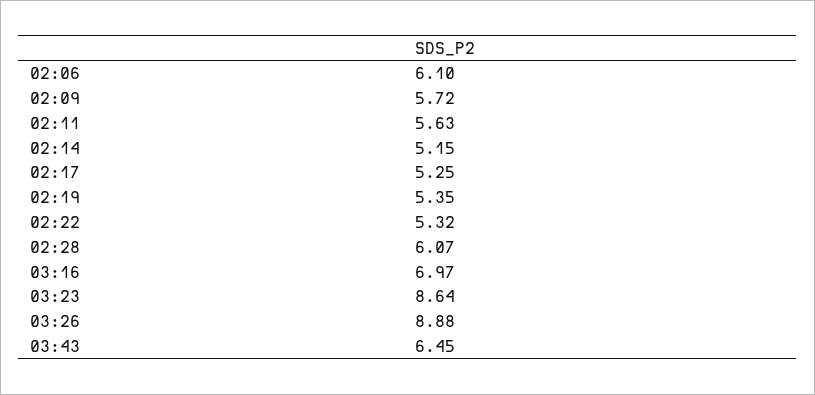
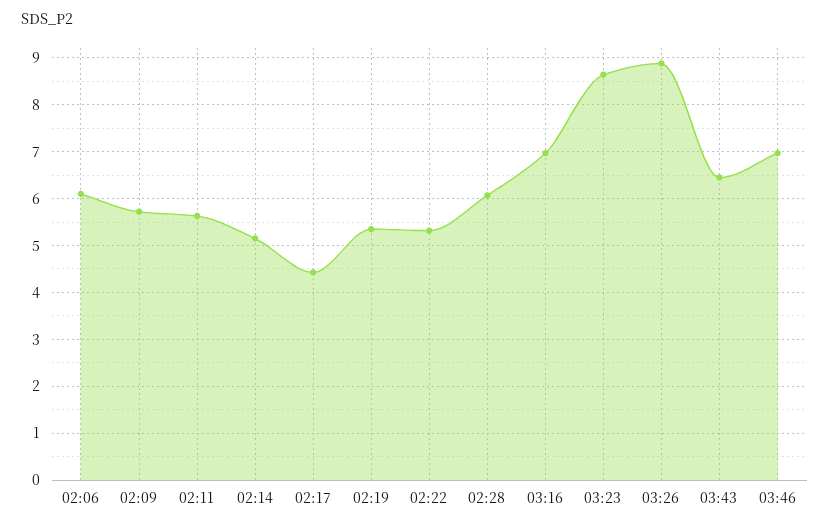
02:17: 5.25 -> 4.4
03:46: none -> 7

